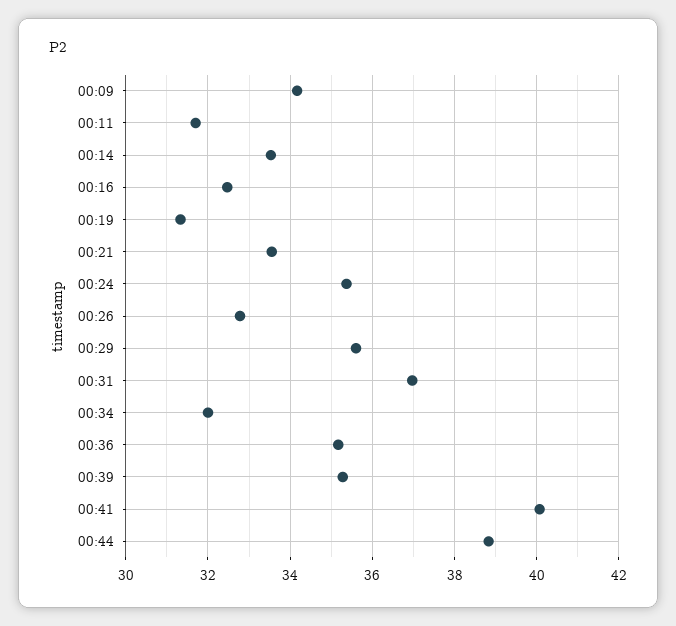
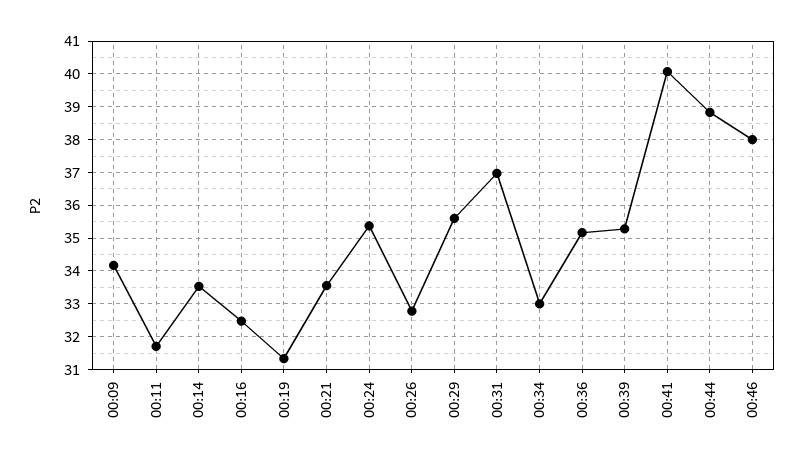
00:34: 32 -> 33
00:46: none -> 38

